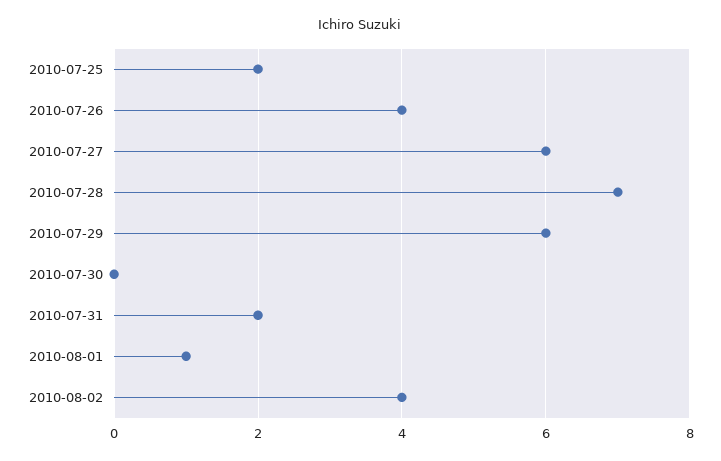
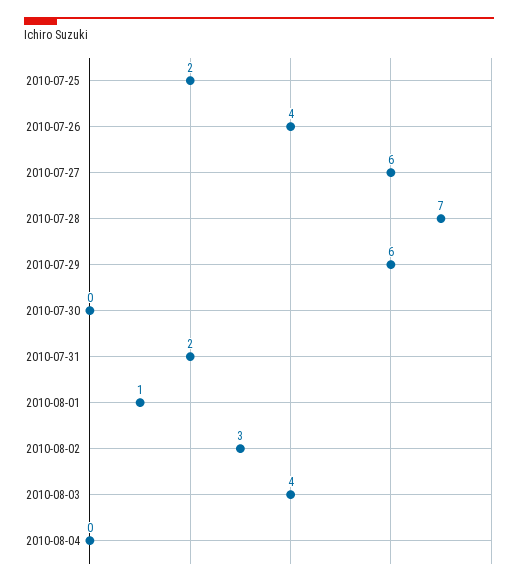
2010-08-02: 4 -> 3
2010-08-03: none -> 4
2010-08-04: none -> 0

